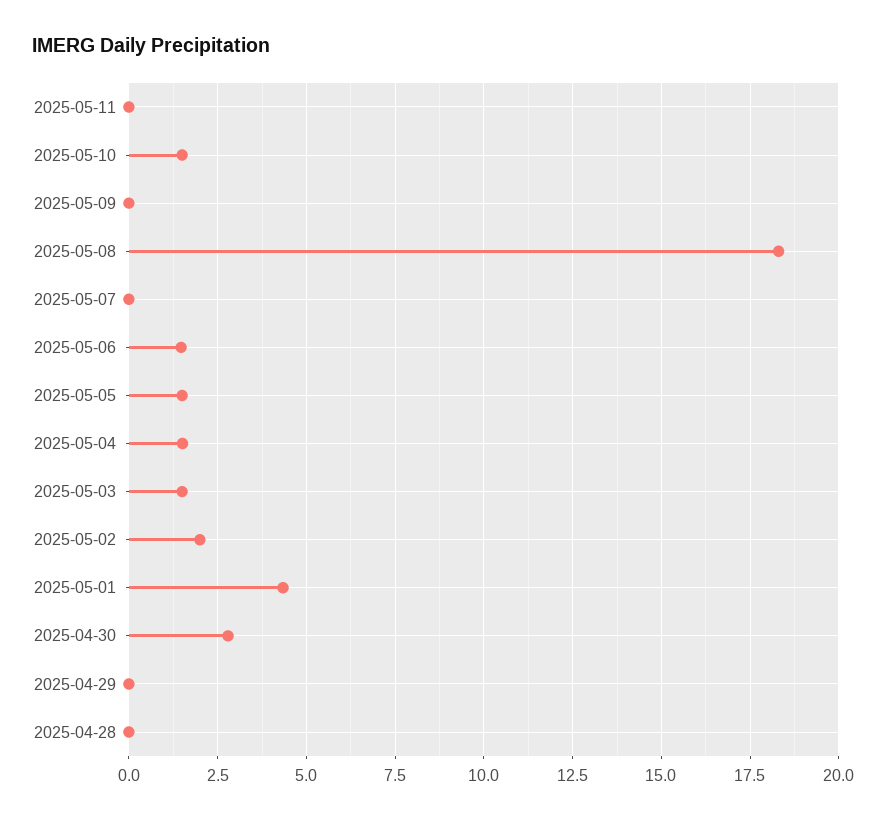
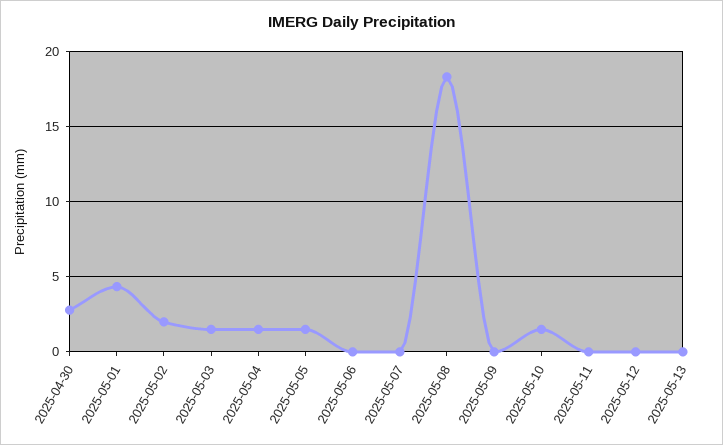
2025-05-06: 1.5 -> 0
2025-04-29: 0 -> none
2025-04-28: 0 -> none
2025-05-12: none -> 0
2025-05-13: none -> 0

